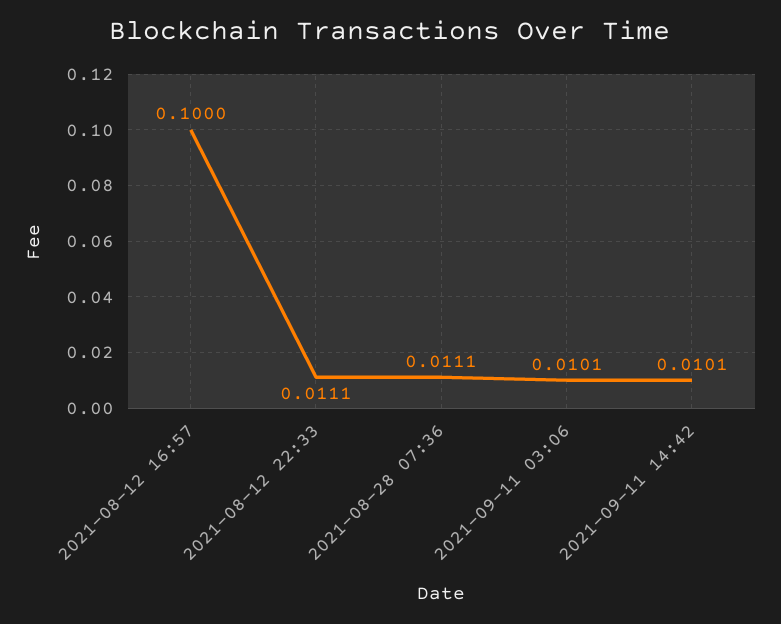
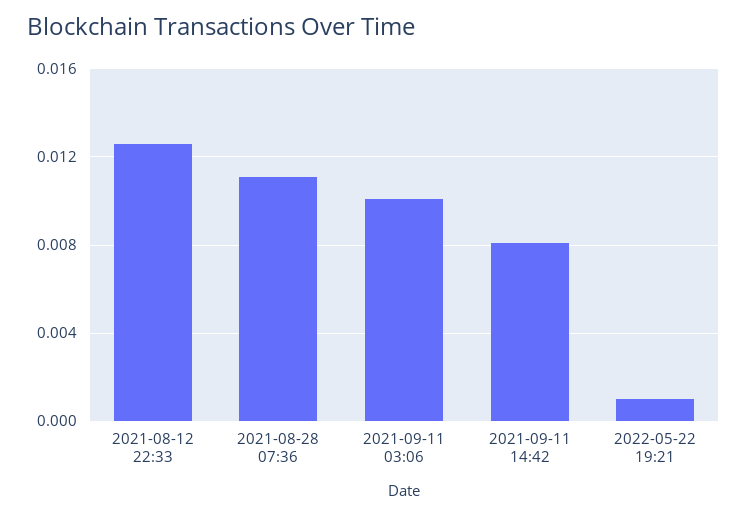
2021-08-12 16:57: 0.1 -> none
2021-08-12 22:33: 0.0111 -> 0.0125
2021-09-11 14:42: 0.0101 -> 0.008
2022-05-22 19:21: none -> 0.001

